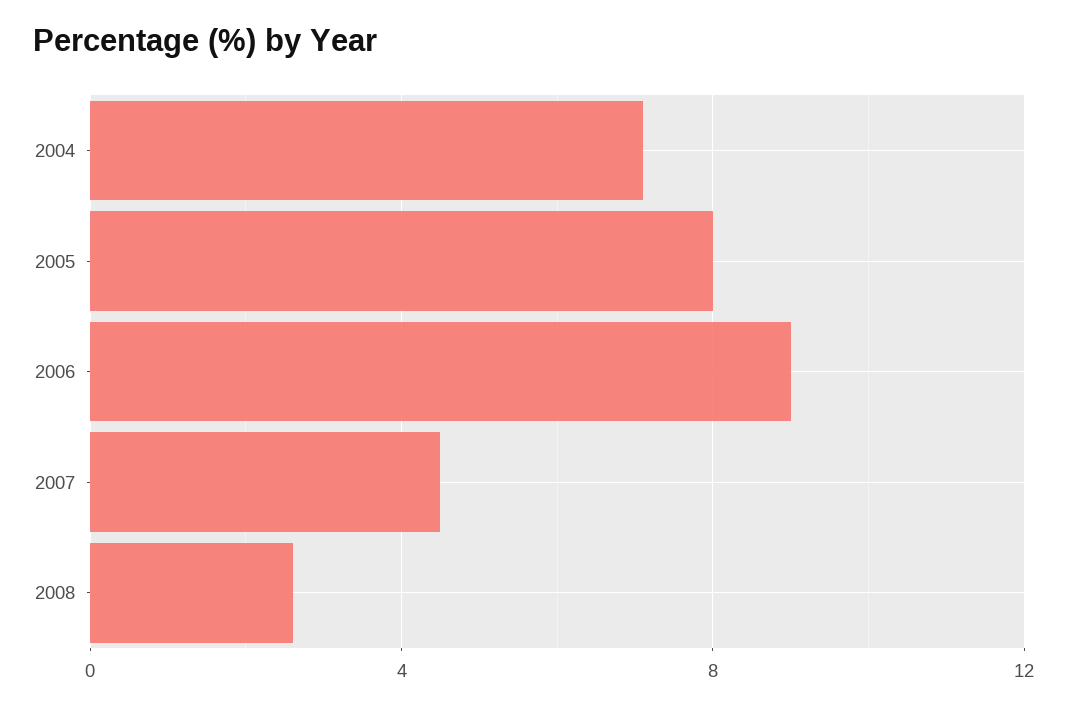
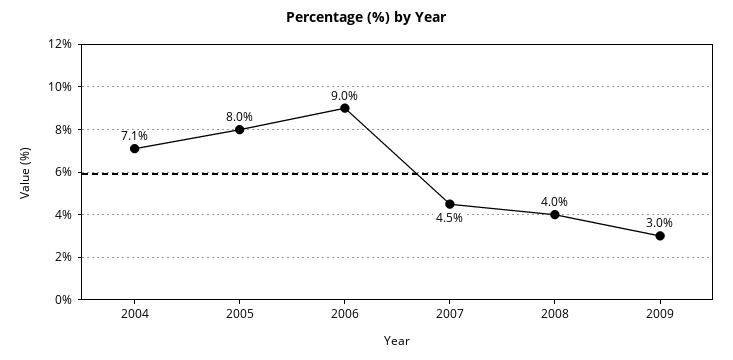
2008: 2.5 -> 4
2009: none -> 3

